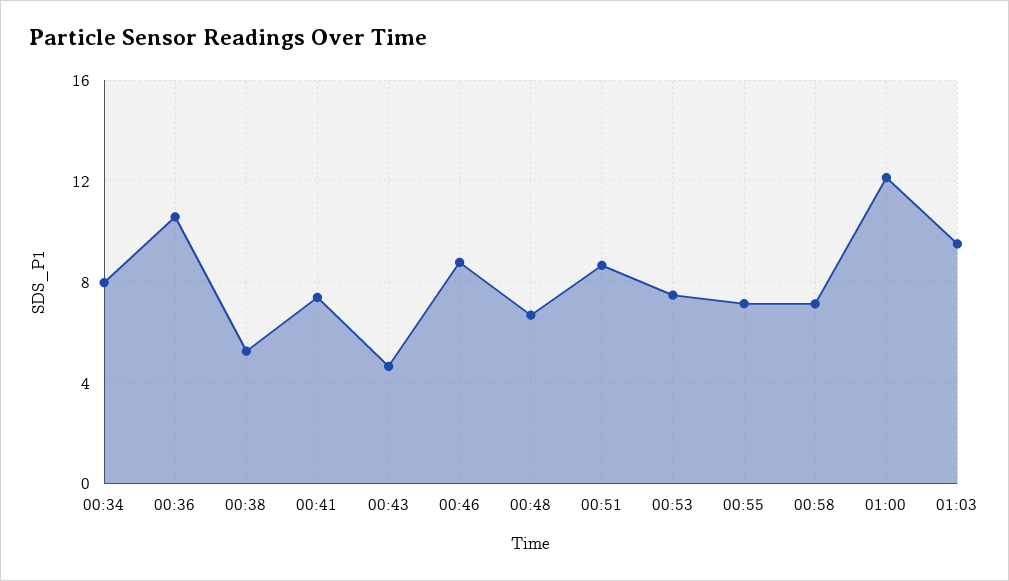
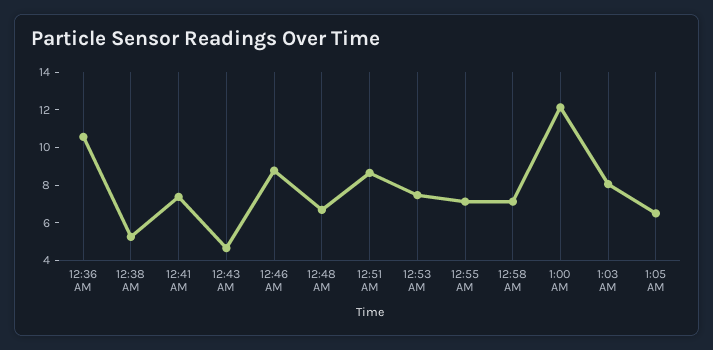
00:34: 8 -> none
01:03: 9.5 -> 8
1:05 AM: none -> 6.5

